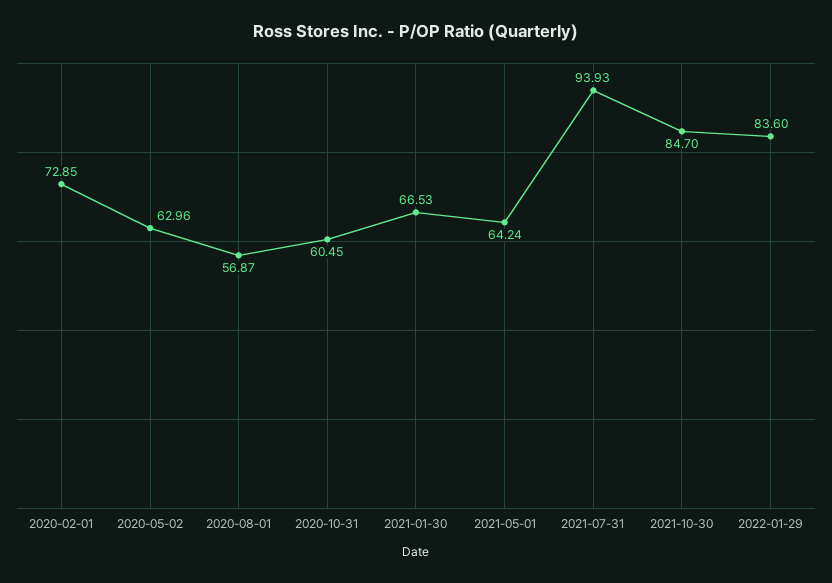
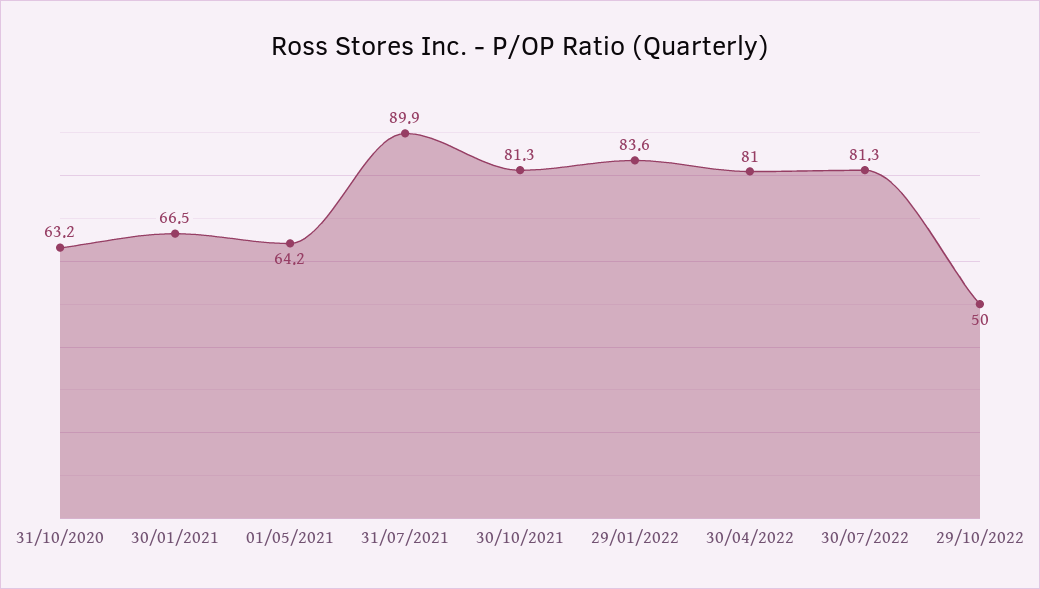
2020-02-01: 72.85 -> none
2020-05-02: 62.96 -> none
2020-08-01: 56.87 -> none
2020-10-31: 60.45 -> 63.2
2021-07-31: 93.93 -> 89.9
2021-10-30: 84.7 -> 81.3
30/04/2022: none -> 81
30/07/2022: none -> 81.3
29/10/2022: none -> 50

